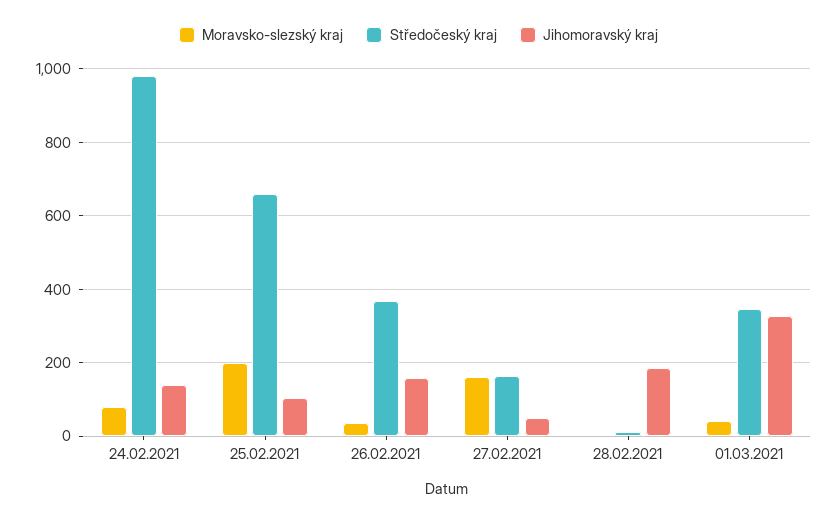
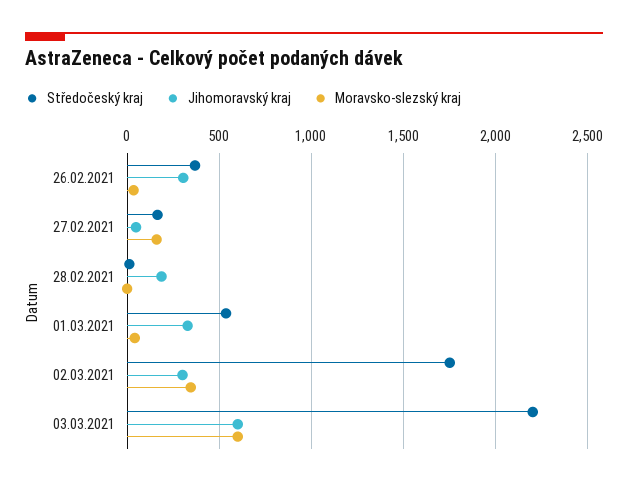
Moravsko-slezský kraj, 24.02.2021: 80 -> none
Středočeský kraj, 24.02.2021: 980 -> none
Jihomoravský kraj, 24.02.2021: 140 -> none
Moravsko-slezský kraj, 25.02.2021: 200 -> none
Středočeský kraj, 25.02.2021: 660 -> none
Jihomoravský kraj, 25.02.2021: 100 -> none
Jihomoravský kraj, 26.02.2021: 160 -> 300
Středočeský kraj, 01.03.2021: 340 -> 550
Středočeský kraj, 02.03.2021: none -> 1750
Jihomoravský kraj, 02.03.2021: none -> 300
Moravsko-slezský kraj, 02.03.2021: none -> 350
Středočeský kraj, 03.03.2021: none -> 2200
Jihomoravský kraj, 03.03.2021: none -> 600
Moravsko-slezský kraj, 03.03.2021: none -> 600

